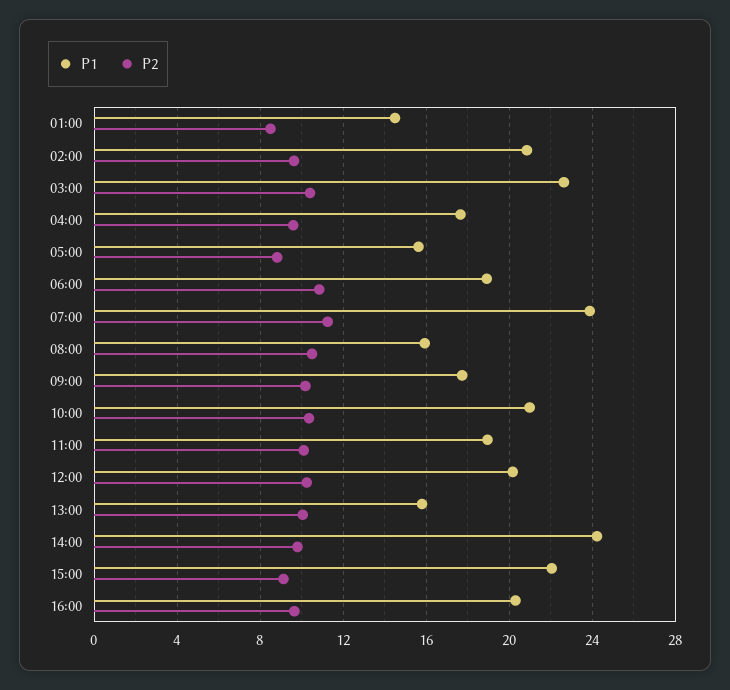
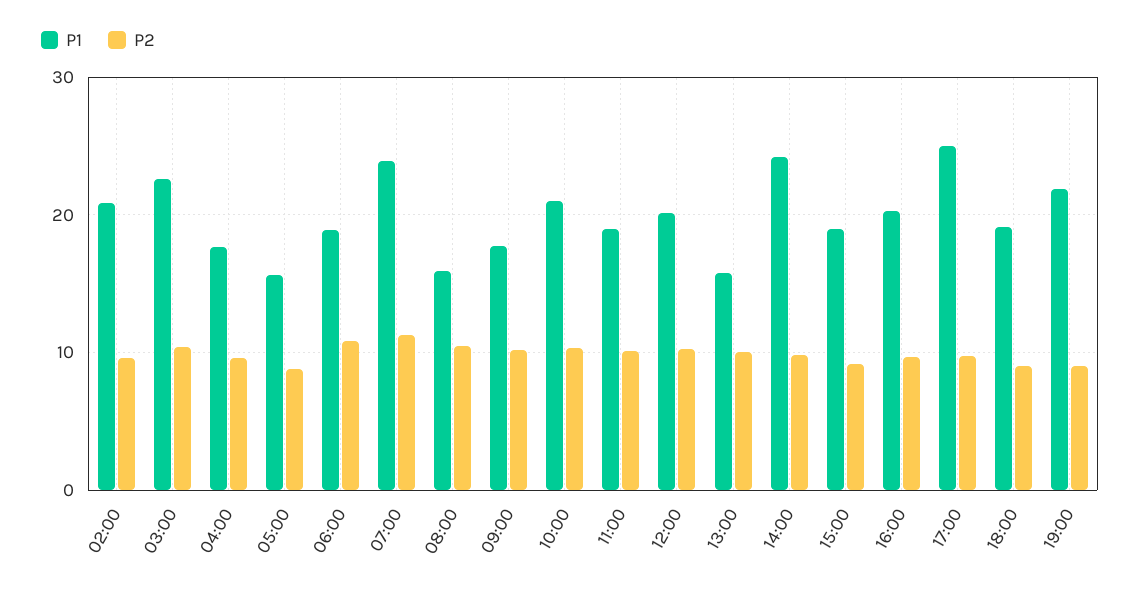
P1, 01:00: 14.5 -> none
P2, 01:00: 8.5 -> none
P1, 15:00: 22 -> 19
P1, 17:00: none -> 25
P2, 17:00: none -> 10
P1, 18:00: none -> 19
P2, 18:00: none -> 9
P1, 19:00: none -> 22
P2, 19:00: none -> 9

